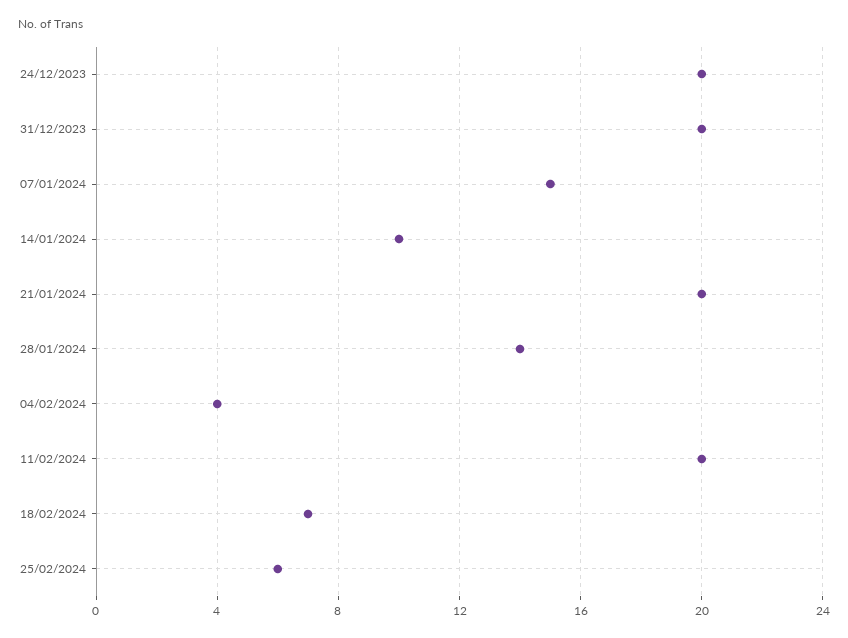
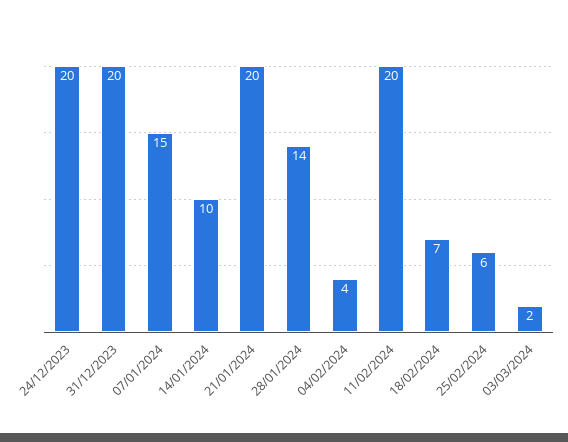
03/03/2024: none -> 2

